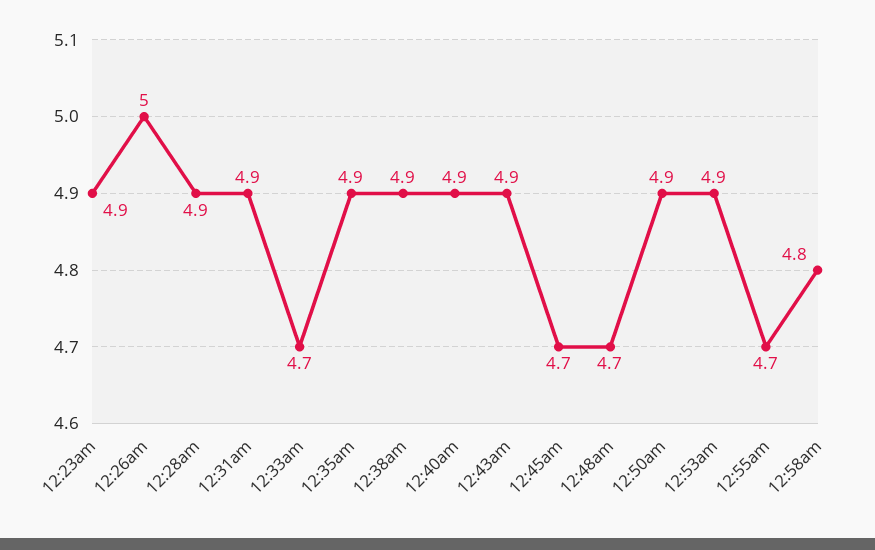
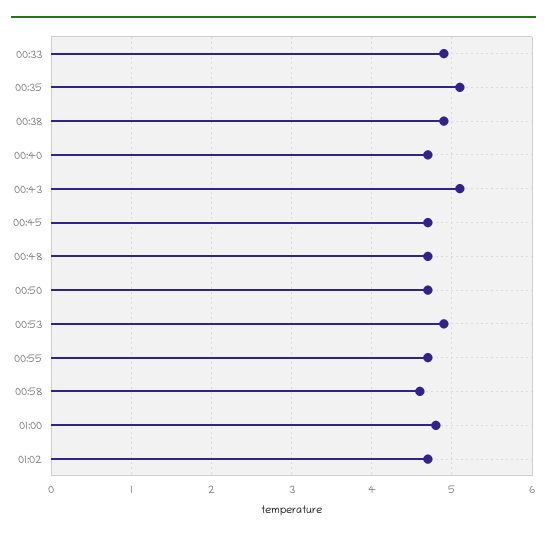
12:23am: 4.9 -> none
12:26am: 5 -> none
12:28am: 4.9 -> none
12:31am: 4.9 -> none
12:33am: 4.7 -> 4.9
12:35am: 4.9 -> 5.1
12:40am: 4.9 -> 4.7
12:43am: 4.9 -> 5.1
12:50am: 4.9 -> 4.7
12:58am: 4.8 -> 4.6
01:00: none -> 4.8
01:02: none -> 4.7

